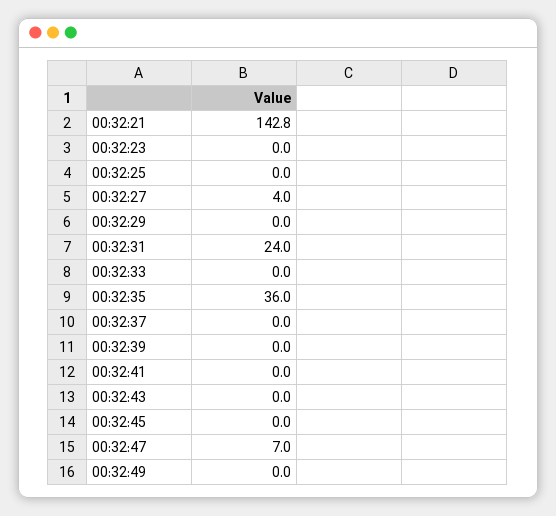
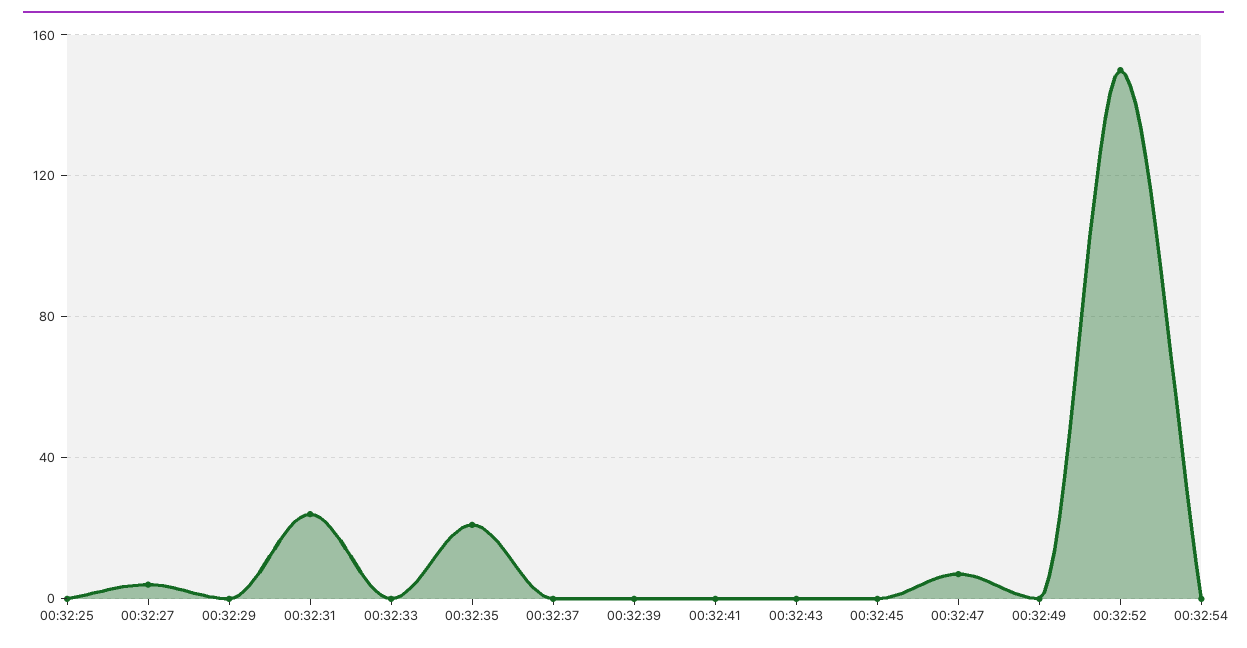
00:32:21: 142.8 -> none
00:32:23: 0 -> none
00:32:35: 36 -> 20
00:32:52: none -> 150
00:32:54: none -> 0

